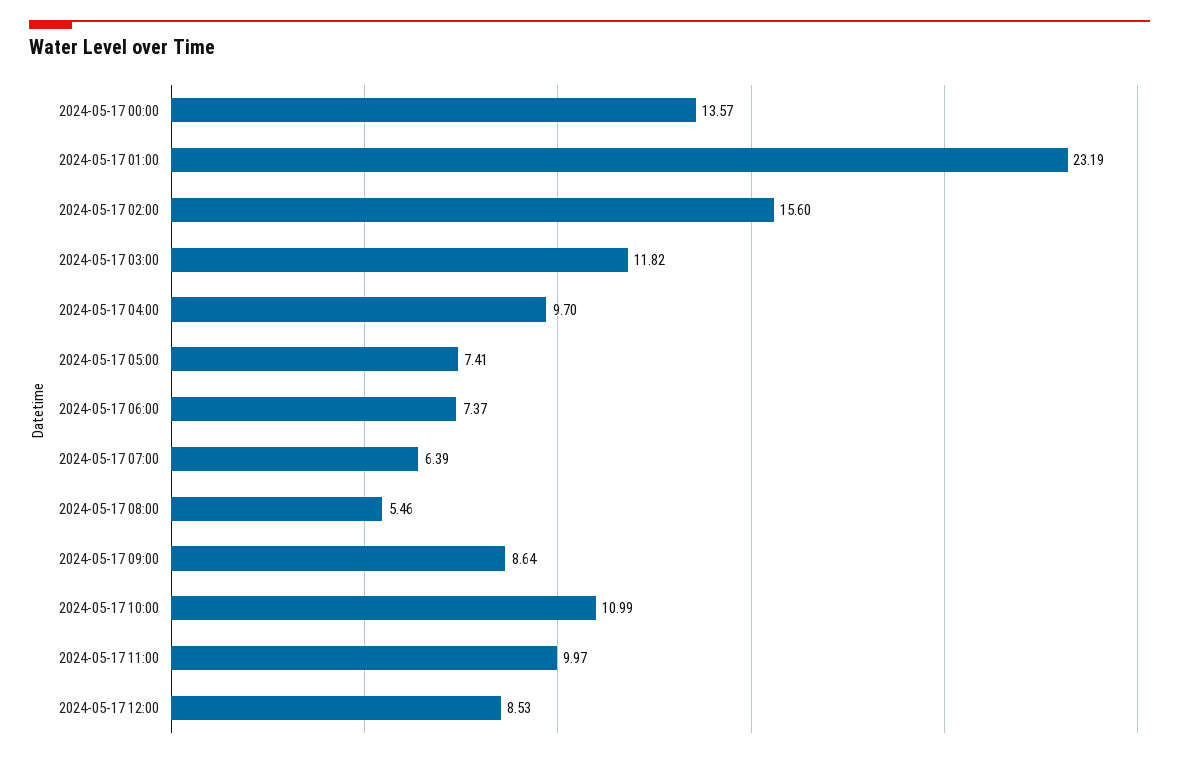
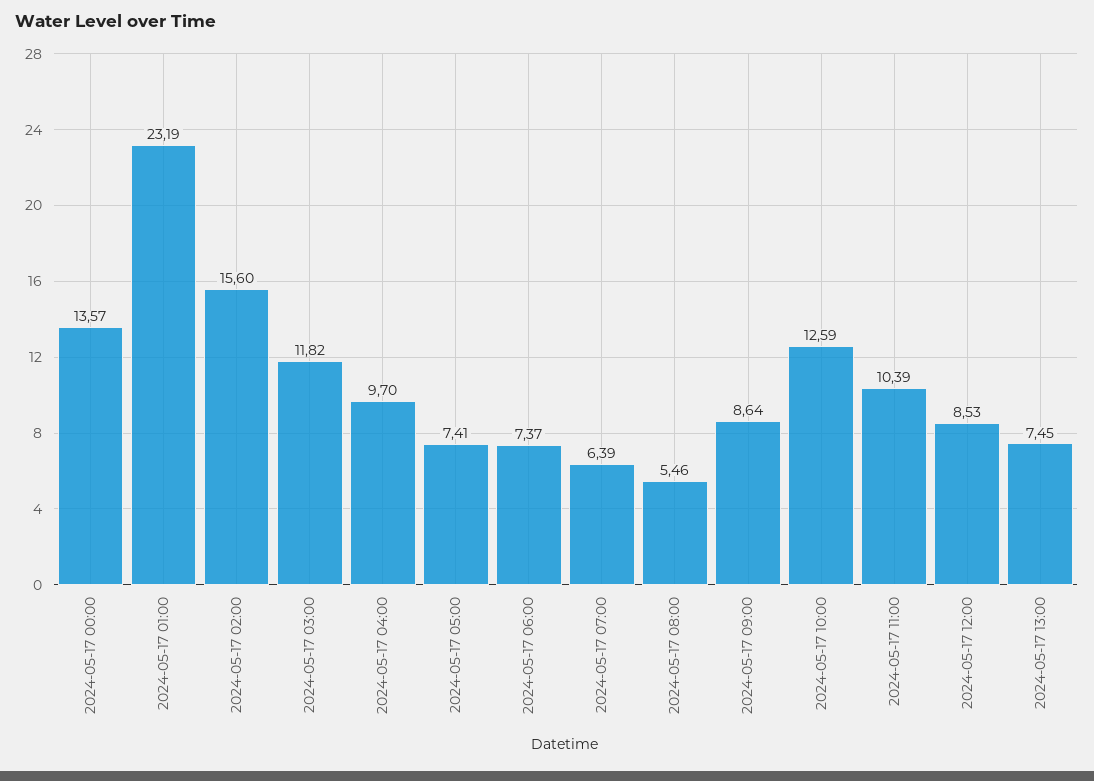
2024-05-17 10:00: 10.99 -> 12.59
2024-05-17 11:00: 9.97 -> 10.39
2024-05-17 13:00: none -> 7.45

